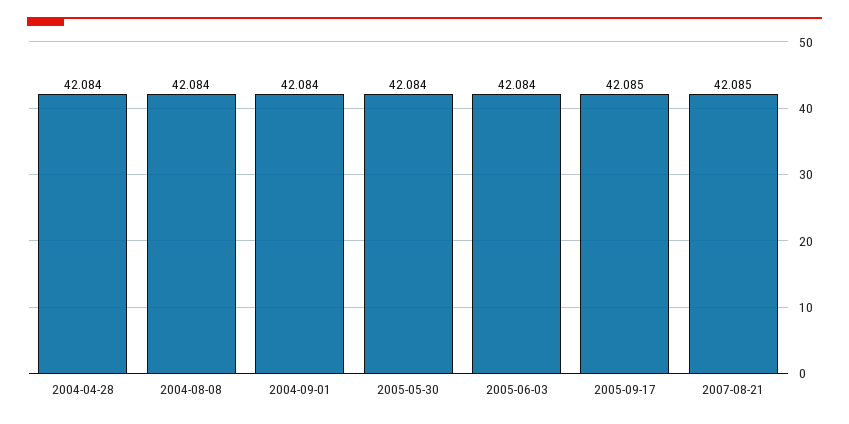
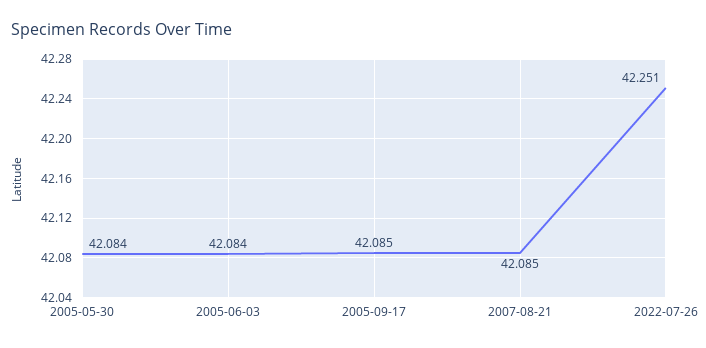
2004-04-28: 42.084 -> none
2004-08-08: 42.084 -> none
2004-09-01: 42.084 -> none
2022-07-26: none -> 42.251

